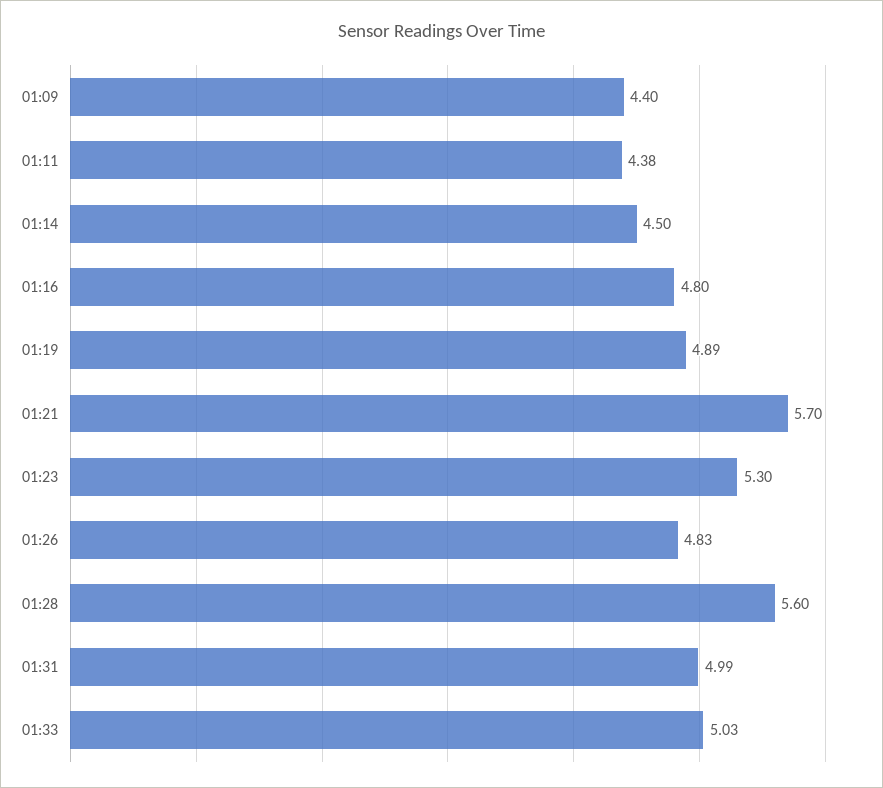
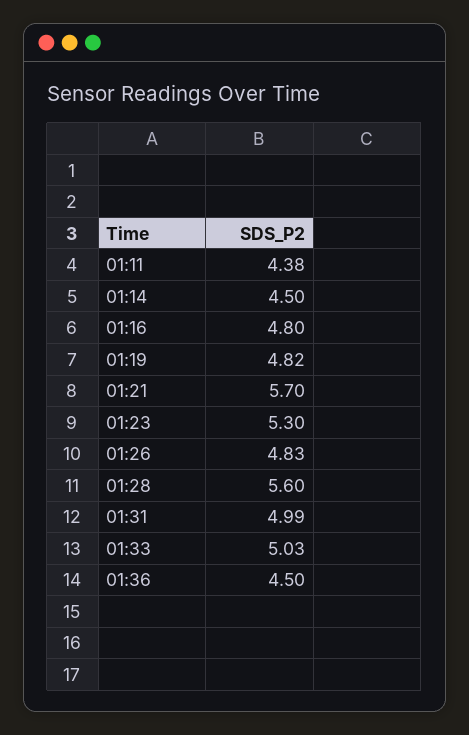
01:09: 4.4 -> none
01:19: 4.89 -> 4.82
01:36: none -> 4.5

